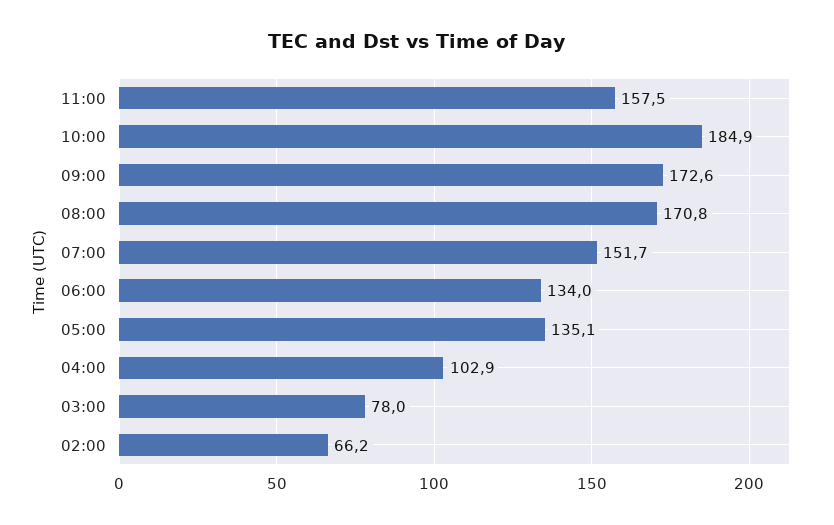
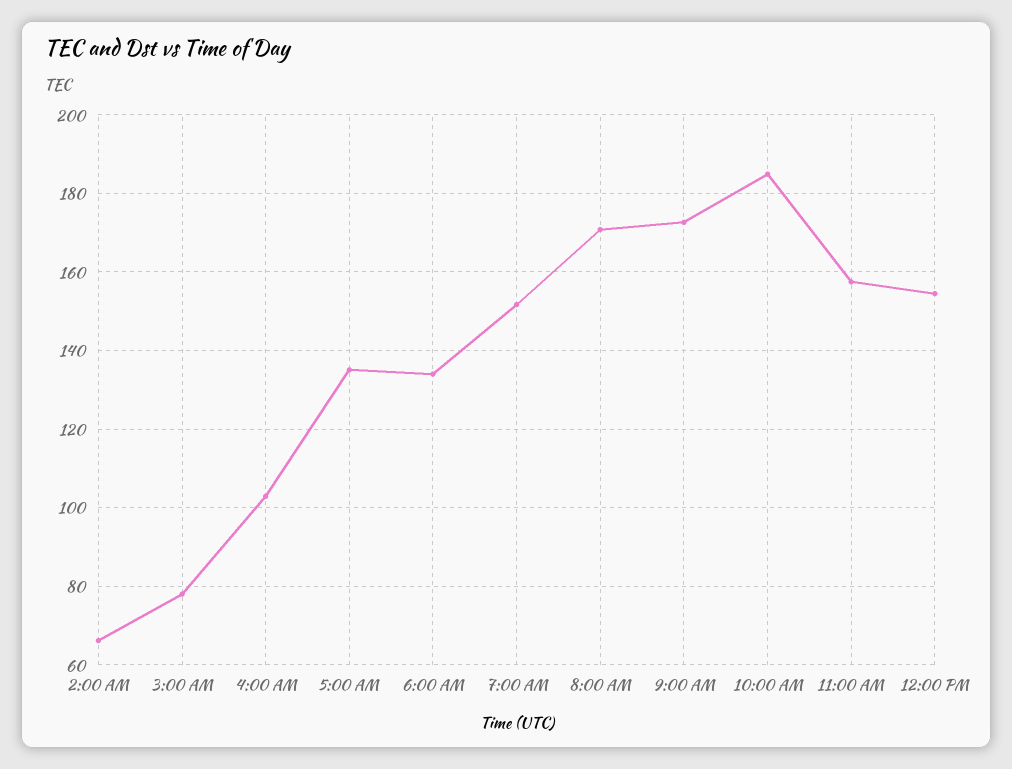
12:00 PM: none -> 154

